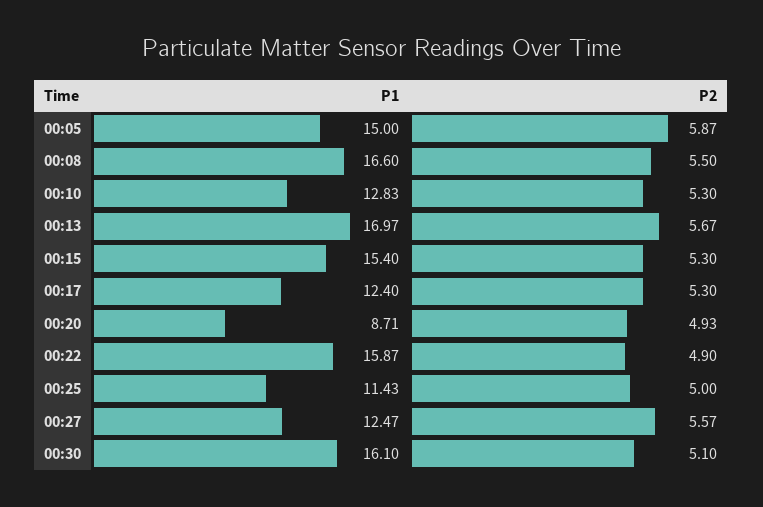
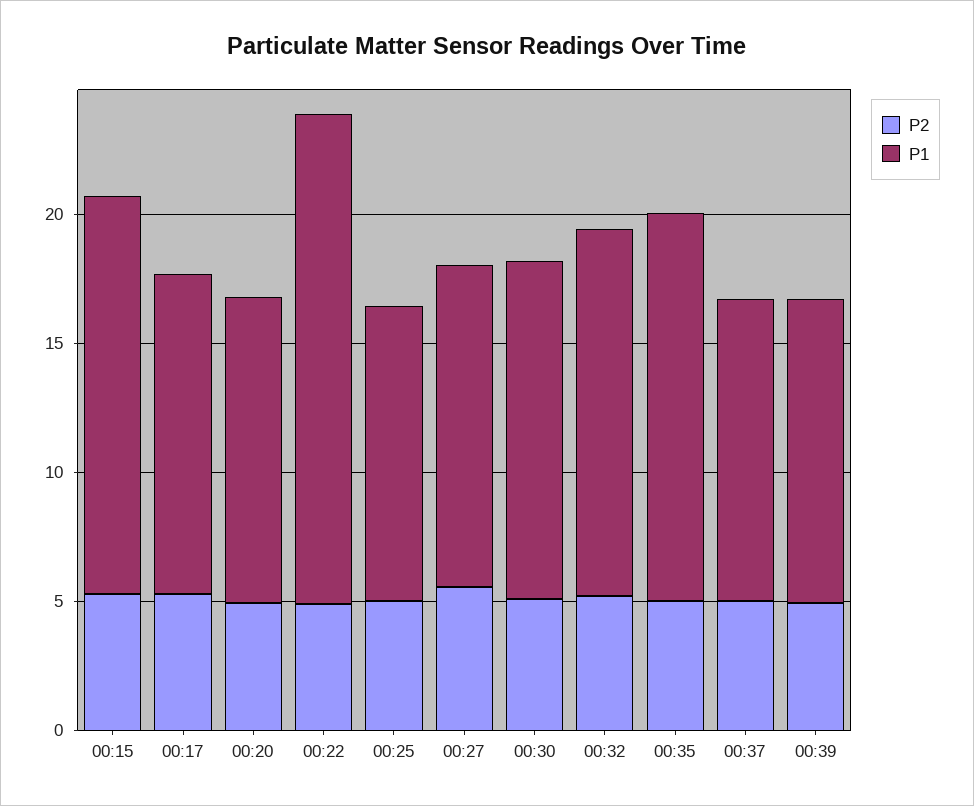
P1, 00:05: 15 -> none
P2, 00:05: 5.87 -> none
P1, 00:08: 16.6 -> none
P2, 00:08: 5.5 -> none
P1, 00:10: 12.83 -> none
P2, 00:10: 5.3 -> none
P1, 00:13: 16.97 -> none
P2, 00:13: 5.67 -> none
P1, 00:20: 8.71 -> 12
P1, 00:22: 15.87 -> 19
P1, 00:30: 16.1 -> 13
P2, 00:32: none -> 5
P1, 00:32: none -> 14
P2, 00:35: none -> 5
P1, 00:35: none -> 15
P2, 00:37: none -> 5
P1, 00:37: none -> 12
P2, 00:39: none -> 5
P1, 00:39: none -> 12

